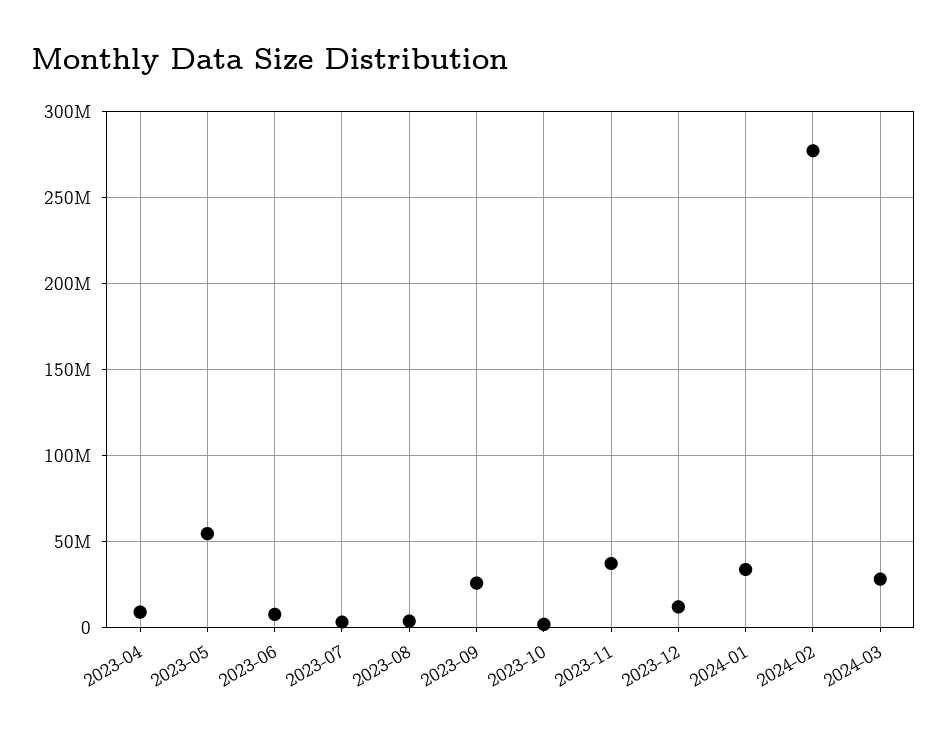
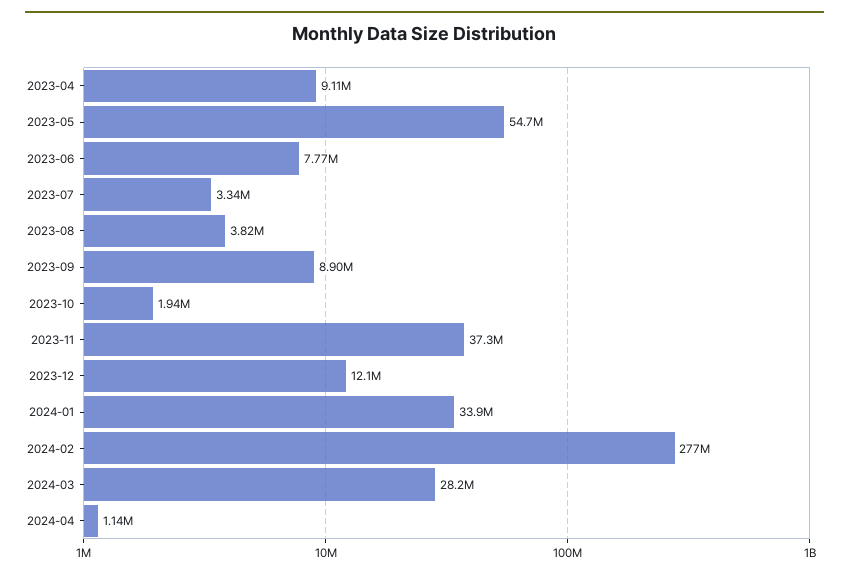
2023-09: 25000000 -> 8900000
2024-04: none -> 1140000

